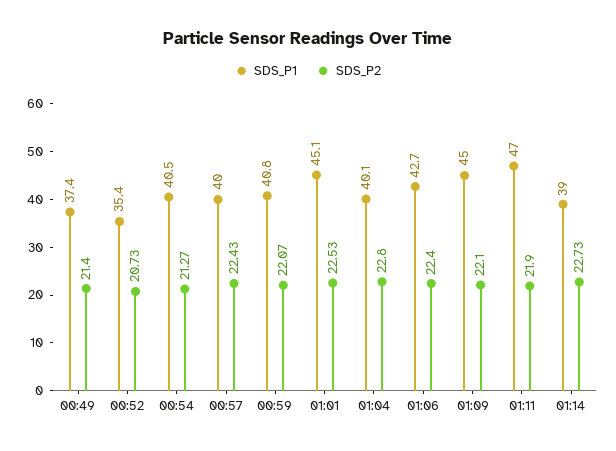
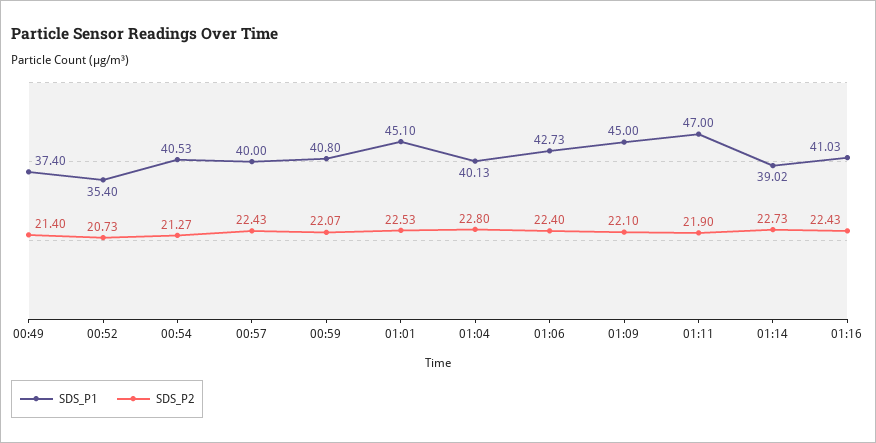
SDS_P1, 01:16: none -> 41.03
SDS_P2, 01:16: none -> 22.43

